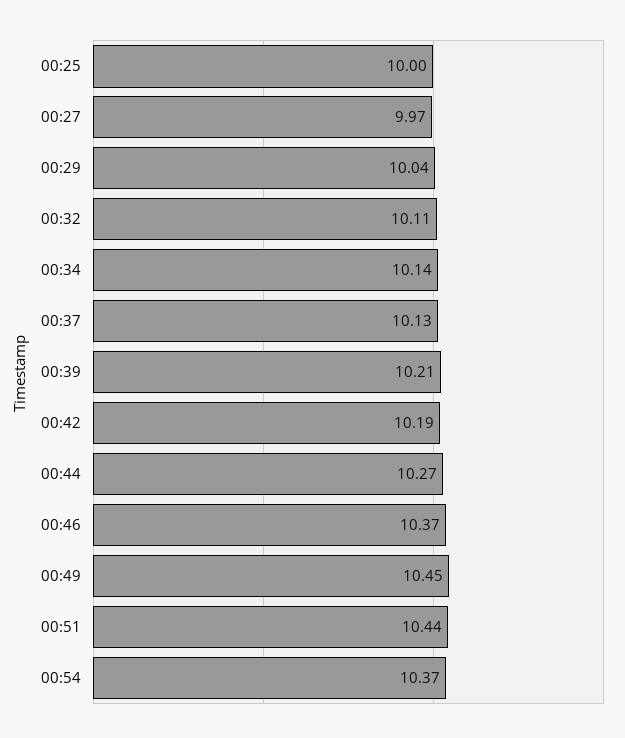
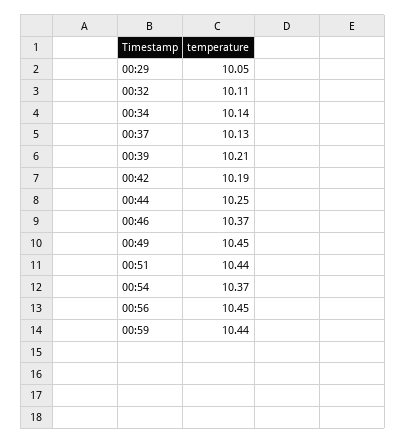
00:25: 10 -> none
00:27: 9.97 -> none
00:29: 10.04 -> 10.05
00:44: 10.27 -> 10.25
00:56: none -> 10.45
00:59: none -> 10.44

